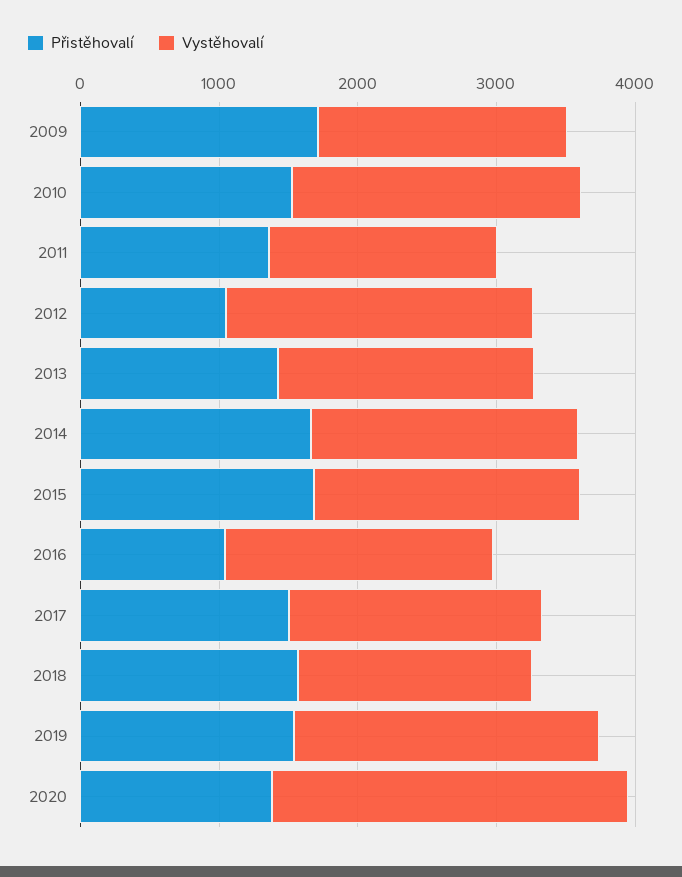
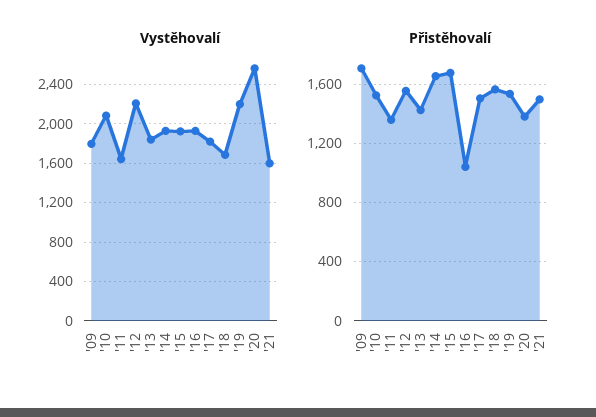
Přistěhovalí, 2012: 1000 -> 1550
Vystěhovalí, '21: none -> 1600
Přistěhovalí, '21: none -> 1500

